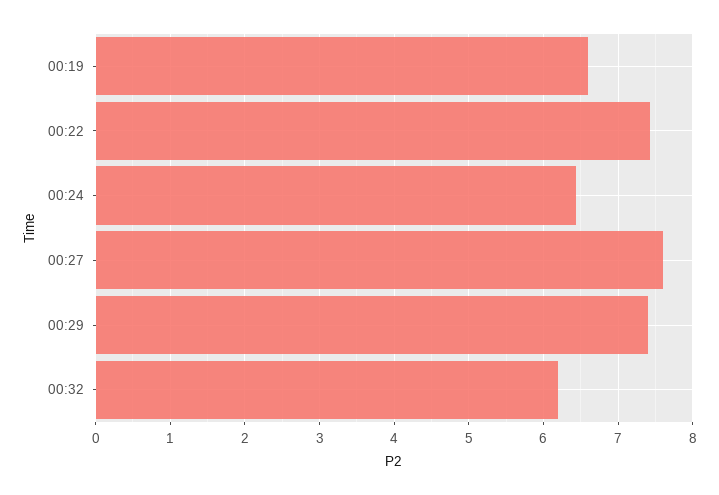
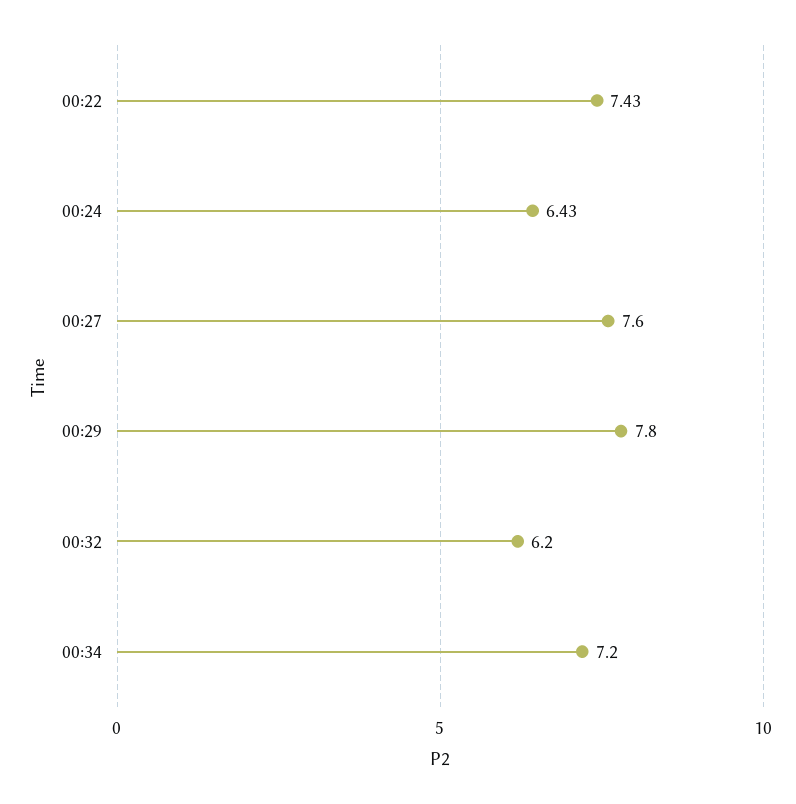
00:19: 6.6 -> none
00:29: 7.4 -> 7.8
00:34: none -> 7.2

